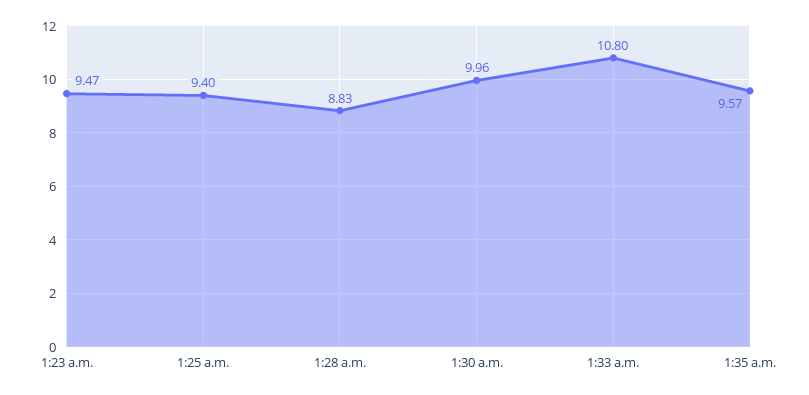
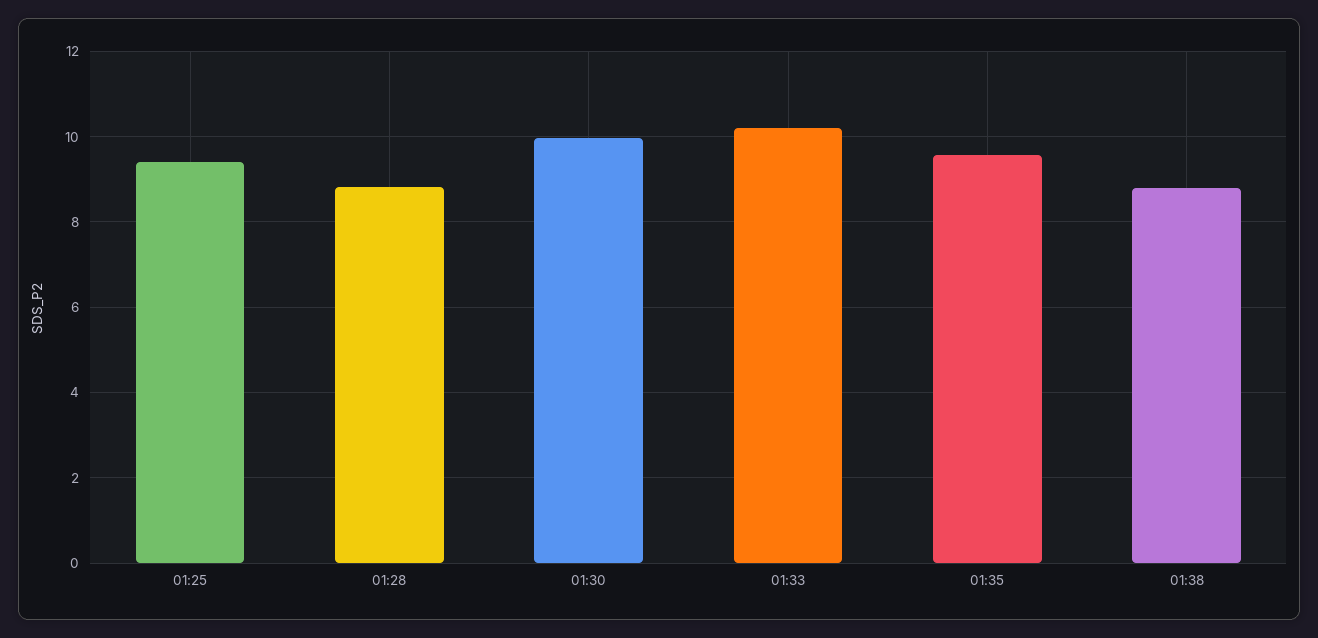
1:23 a.m.: 9.47 -> none
1:33 a.m.: 10.8 -> 10.2
01:38: none -> 8.8

